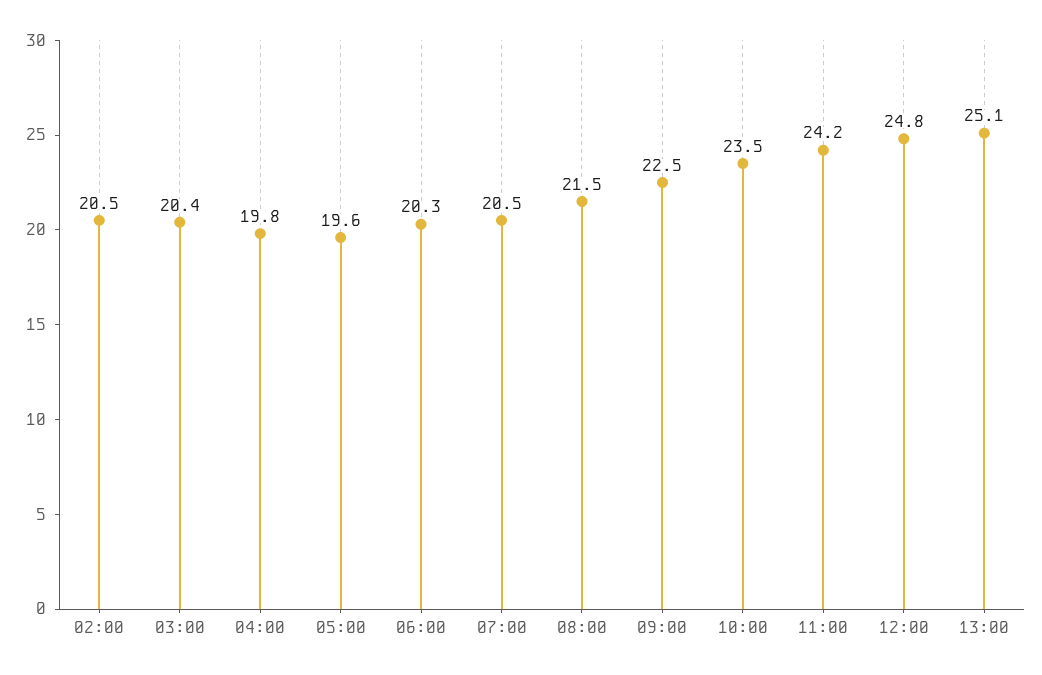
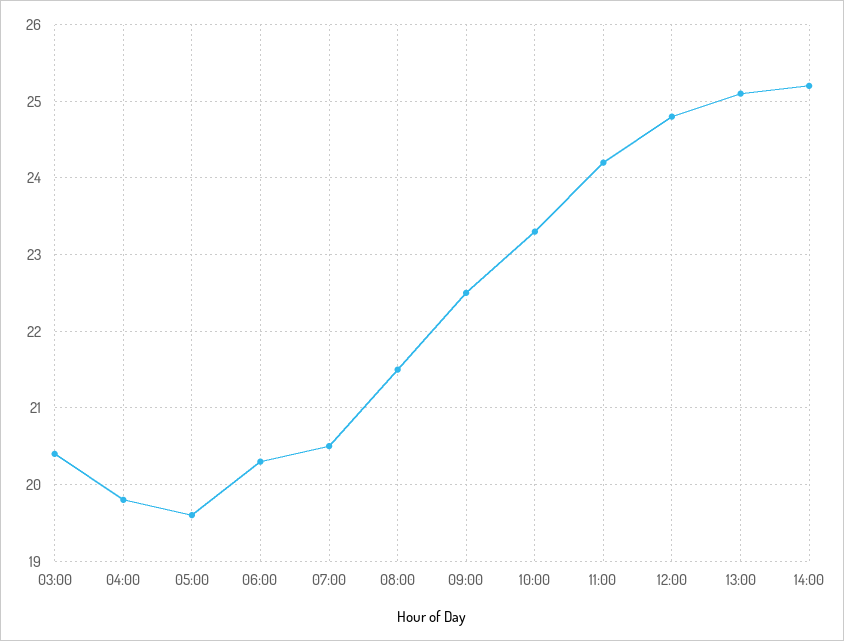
02:00: 20.5 -> none
10:00: 23.5 -> 23.3
14:00: none -> 25.2

